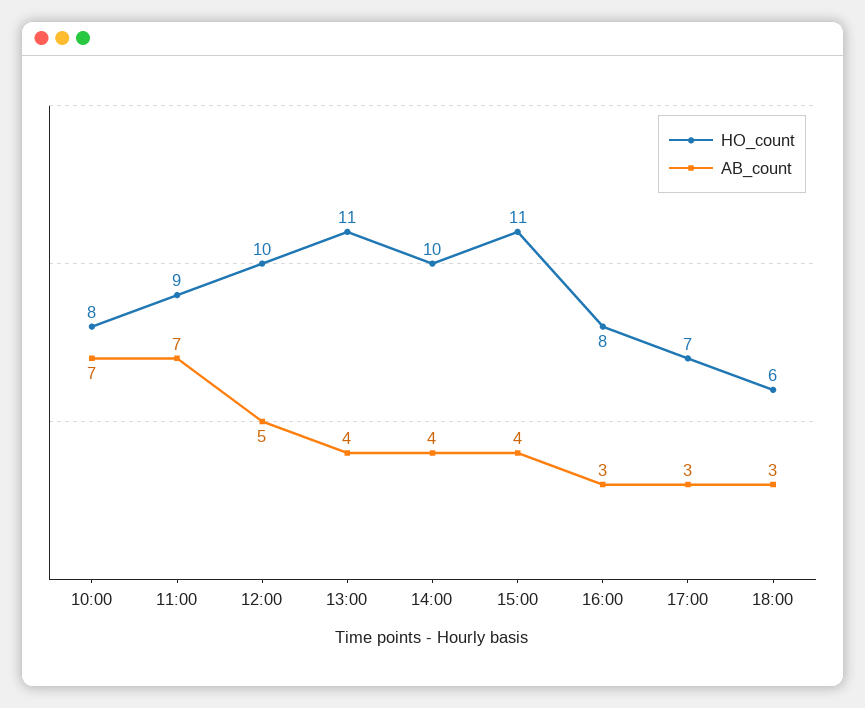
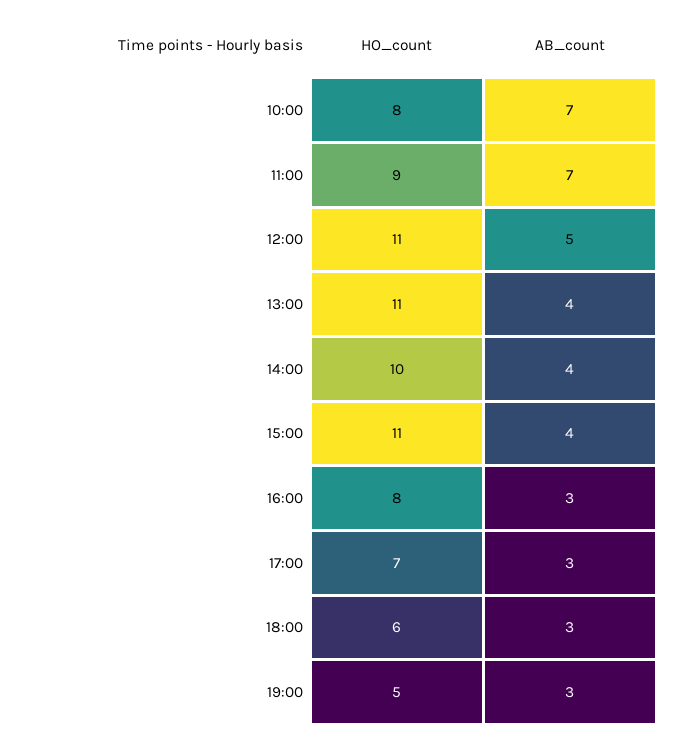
HO_count, 12:00: 10 -> 11
HO_count, 19:00: none -> 5
AB_count, 19:00: none -> 3

